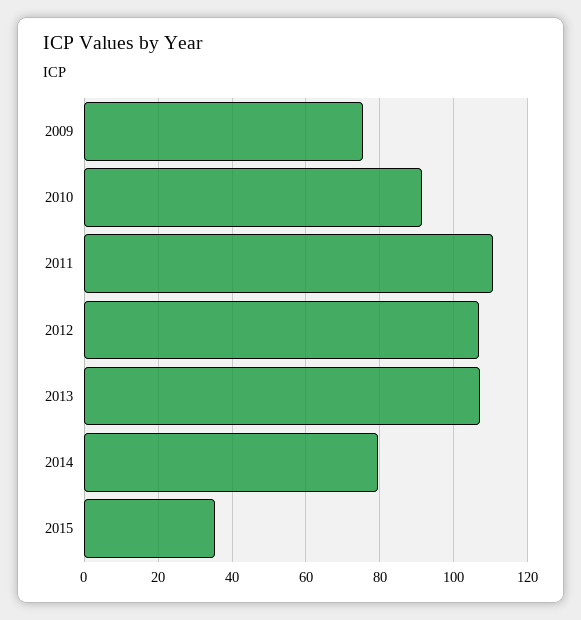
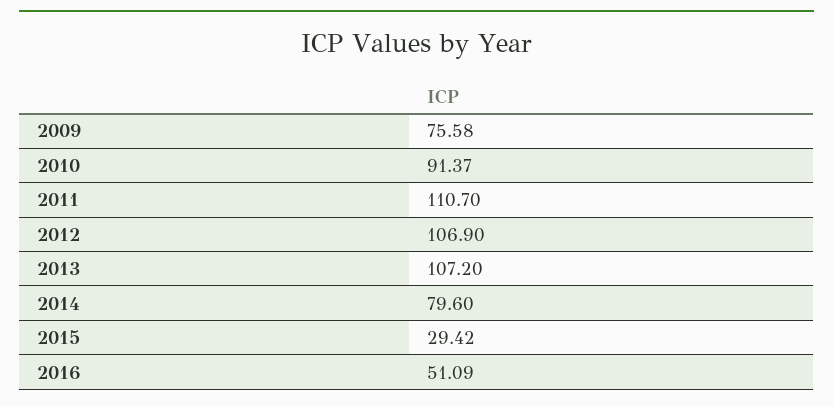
2015: 36 -> 29.42
2016: none -> 51.09

